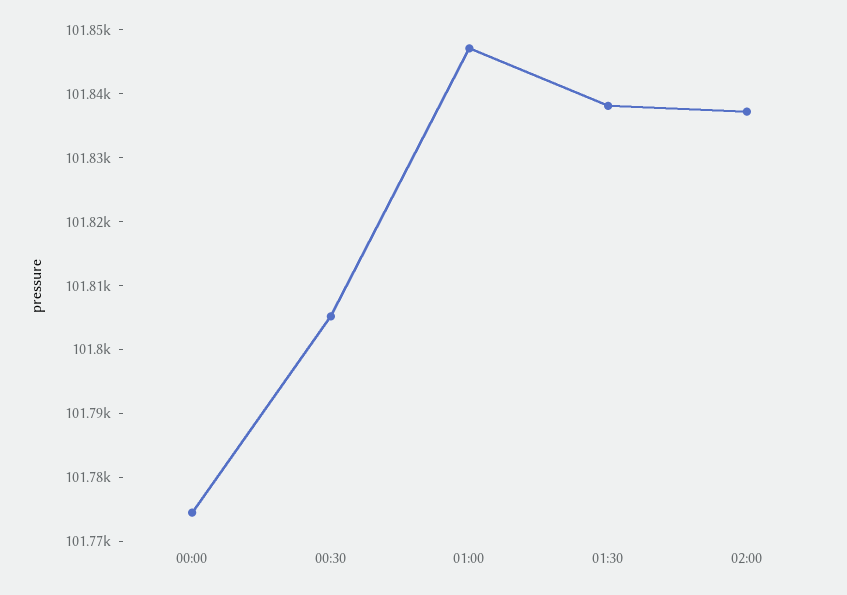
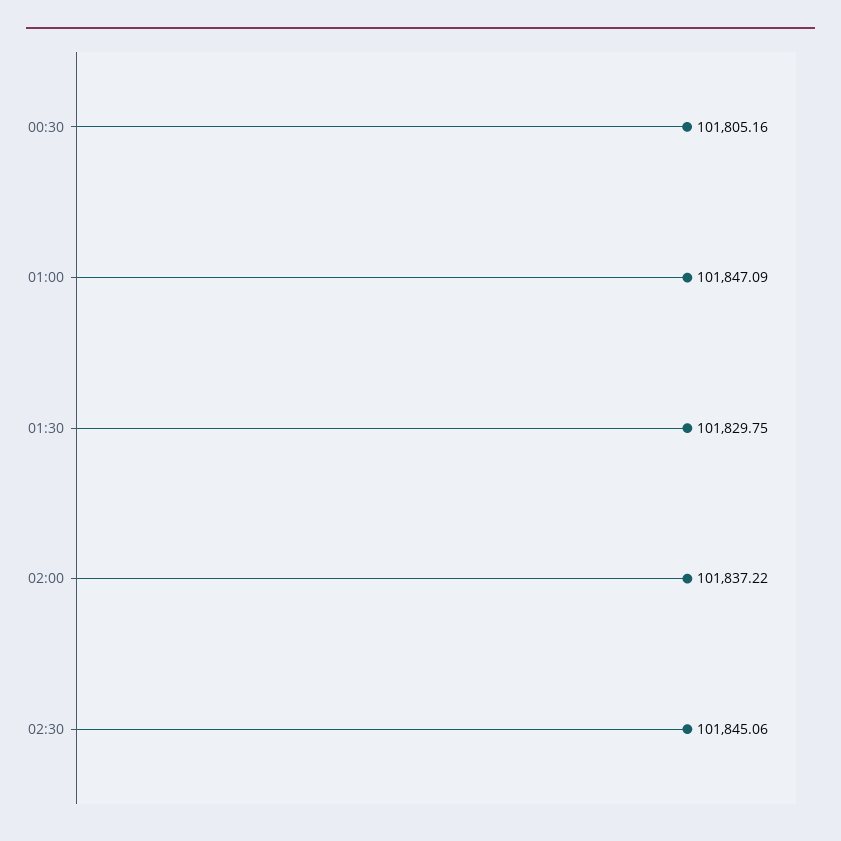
00:00: 101774 -> none
01:30: 101838 -> 101829.75
02:30: none -> 101845.06

